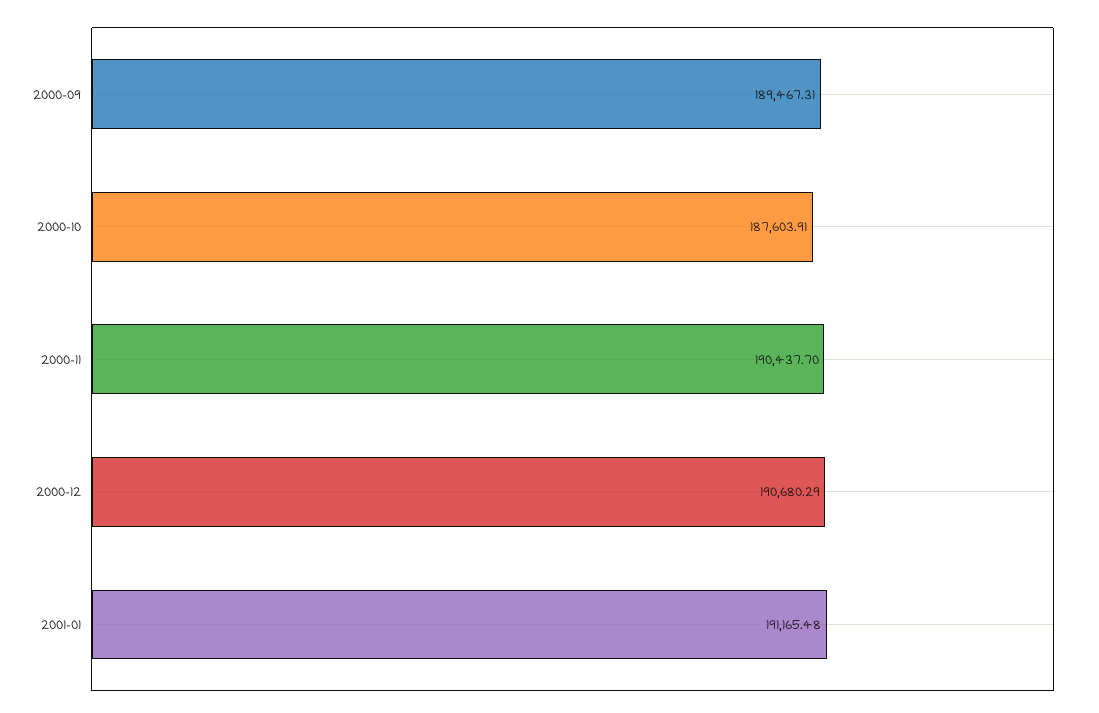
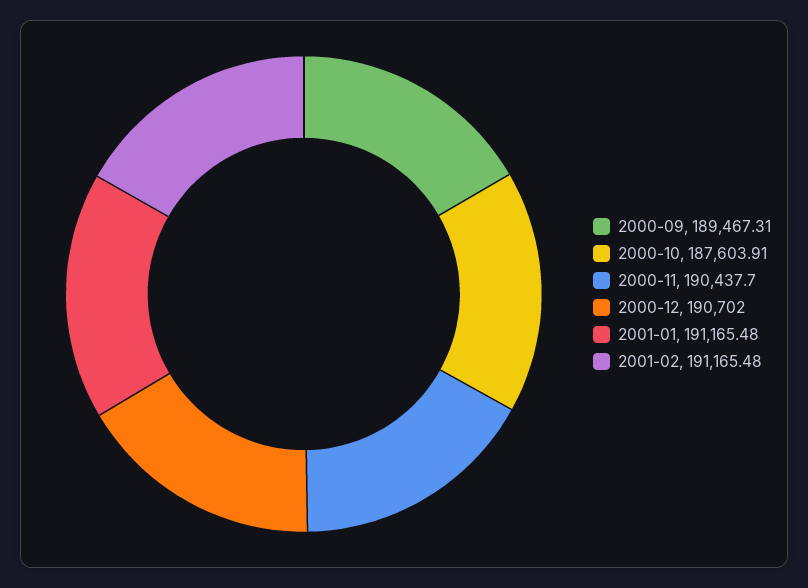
2000-12: 190680.29 -> 190702
2001-02: none -> 191165.48

